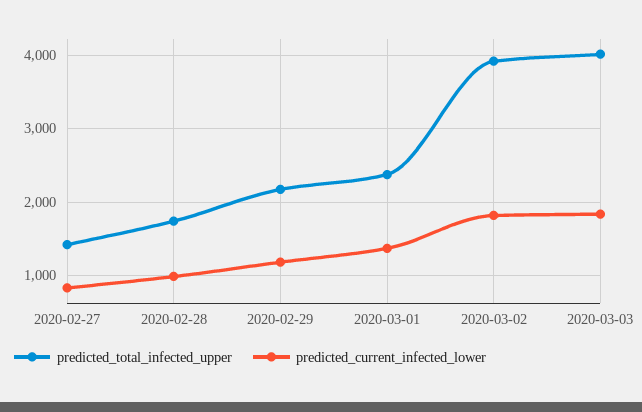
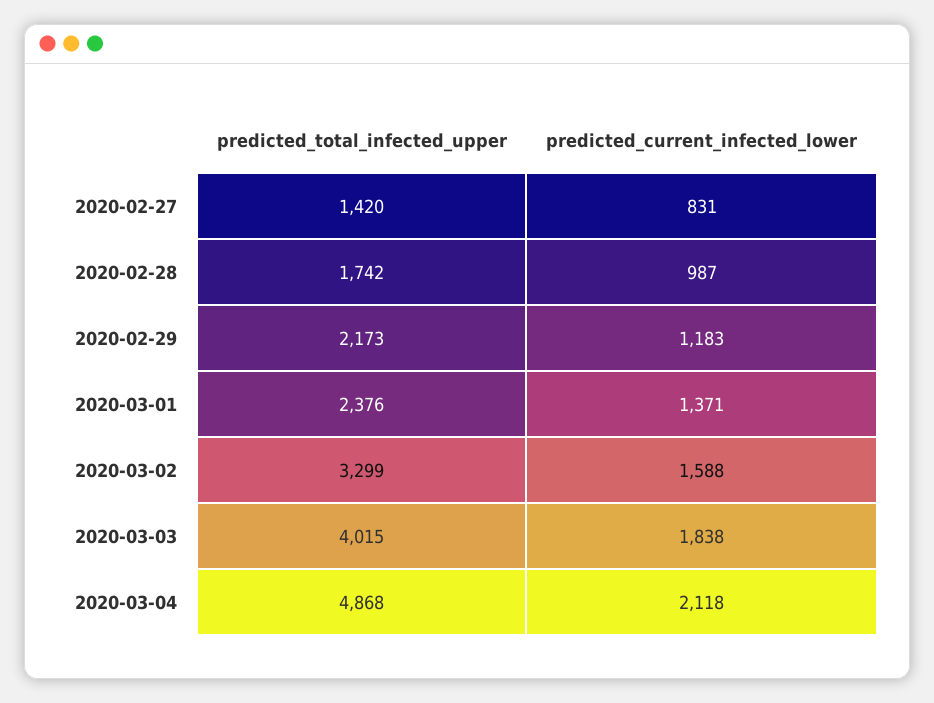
predicted_total_infected_upper, 2020-03-02: 3900 -> 3299
predicted_current_infected_lower, 2020-03-02: 1800 -> 1588
predicted_total_infected_upper, 2020-03-04: none -> 4868
predicted_current_infected_lower, 2020-03-04: none -> 2118

